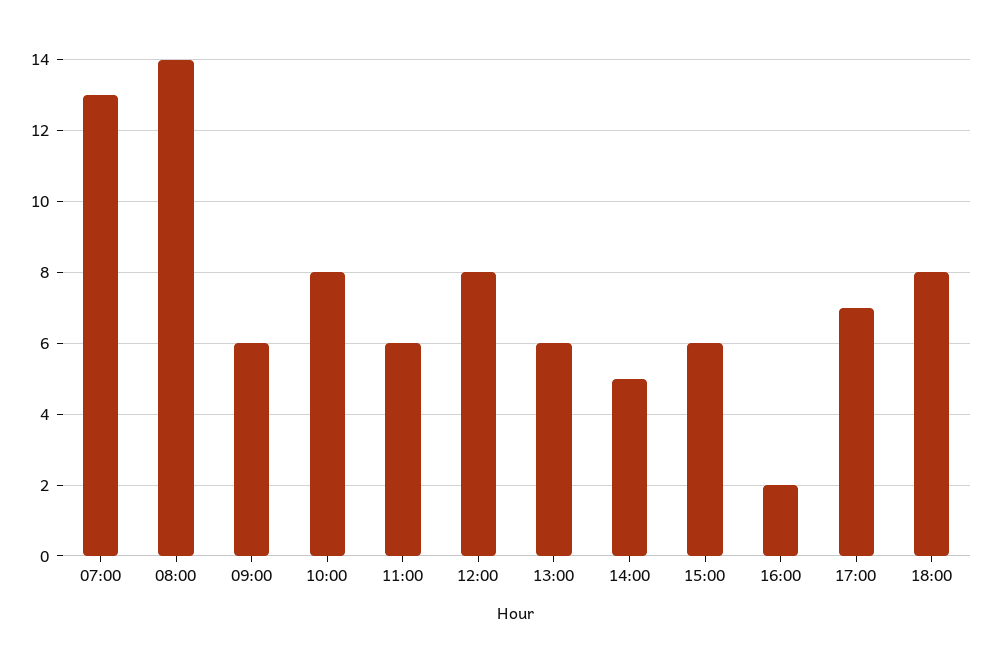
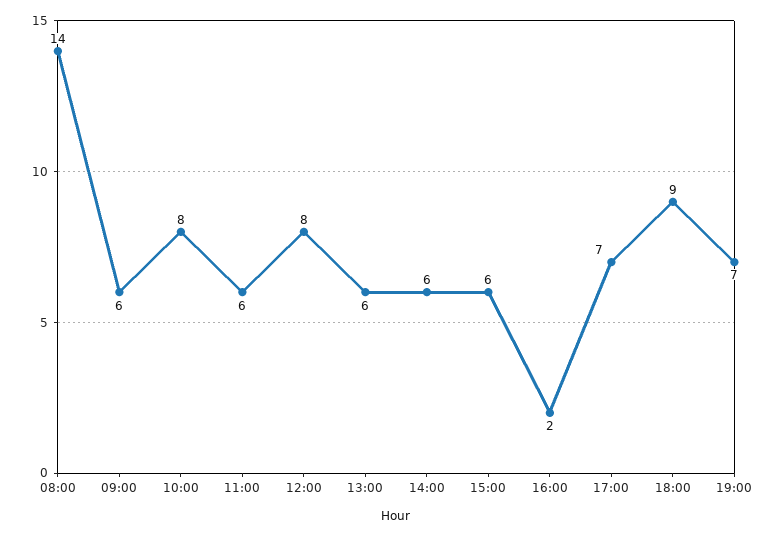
07:00: 13 -> none
14:00: 5 -> 6
18:00: 8 -> 9
19:00: none -> 7

